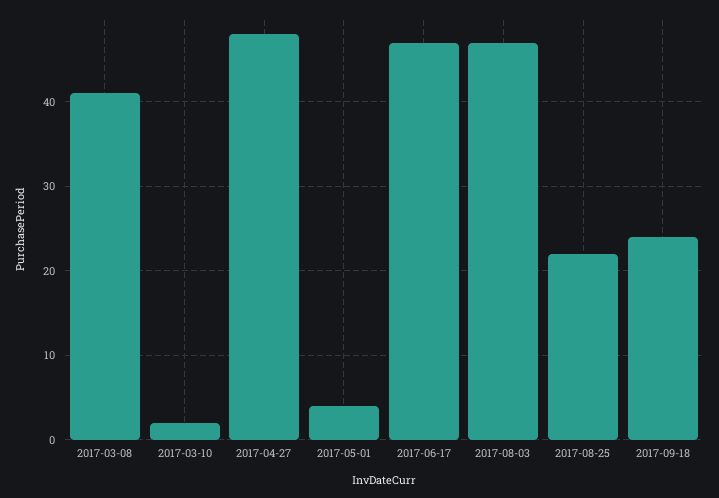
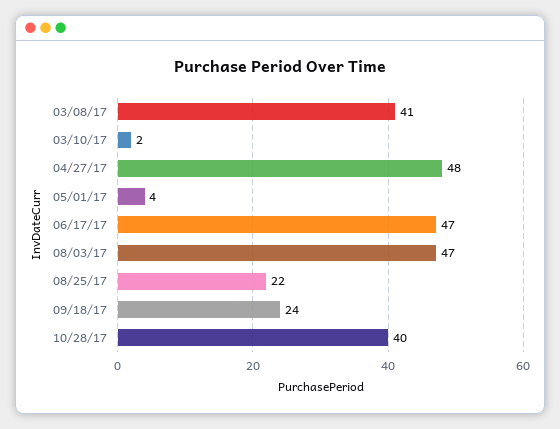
10/28/17: none -> 40

